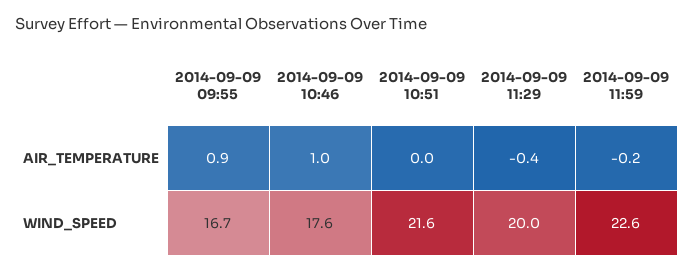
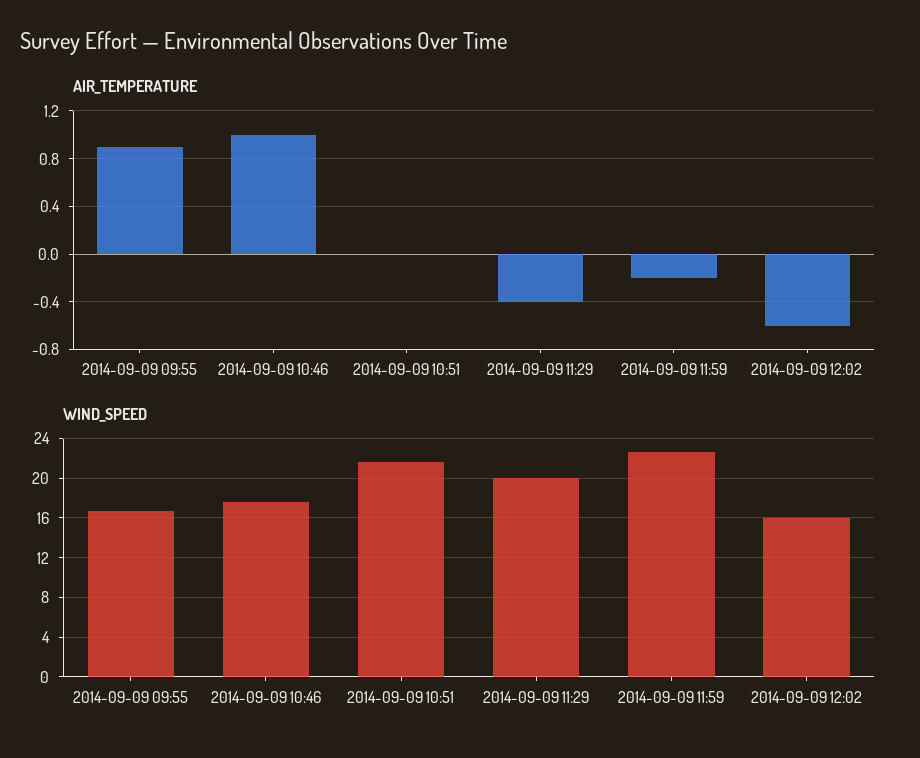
AIR_TEMPERATURE, 2014-09-09 12:02: none -> -0.6
WIND_SPEED, 2014-09-09 12:02: none -> 16

